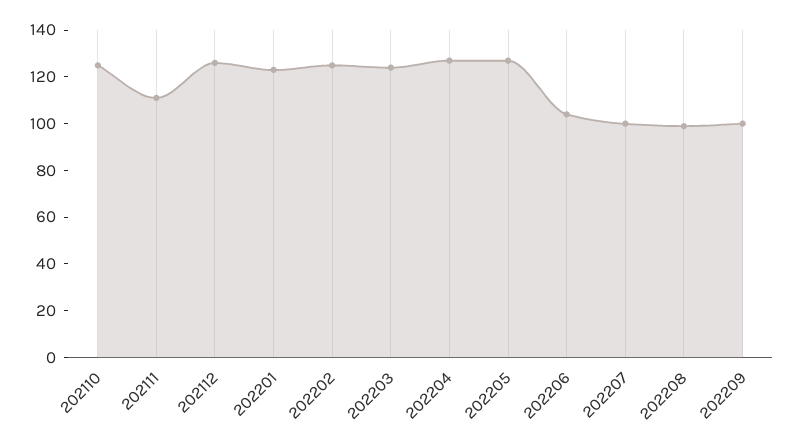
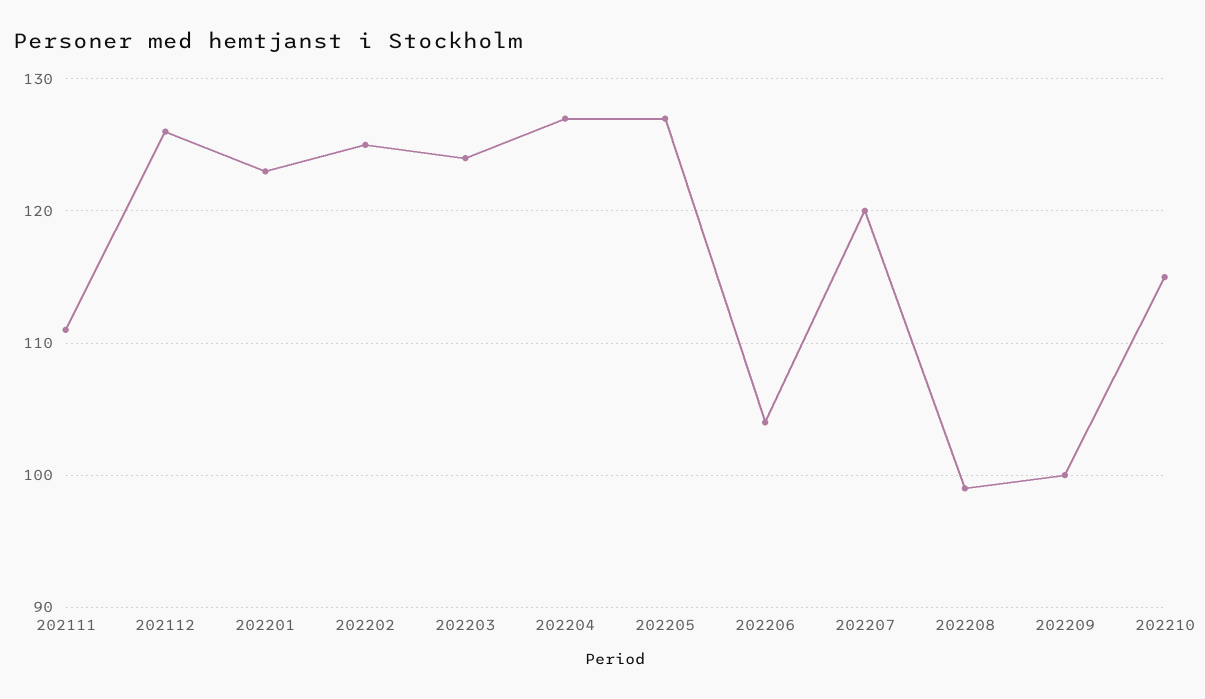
202110: 125 -> none
202207: 100 -> 120
202210: none -> 115

